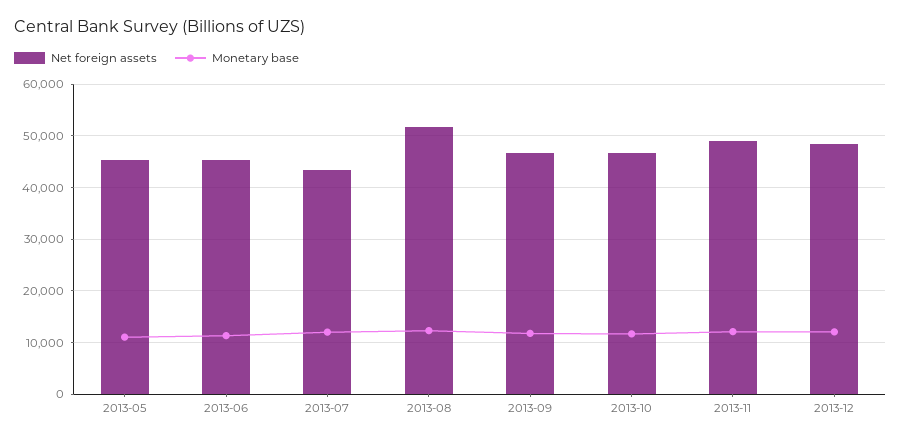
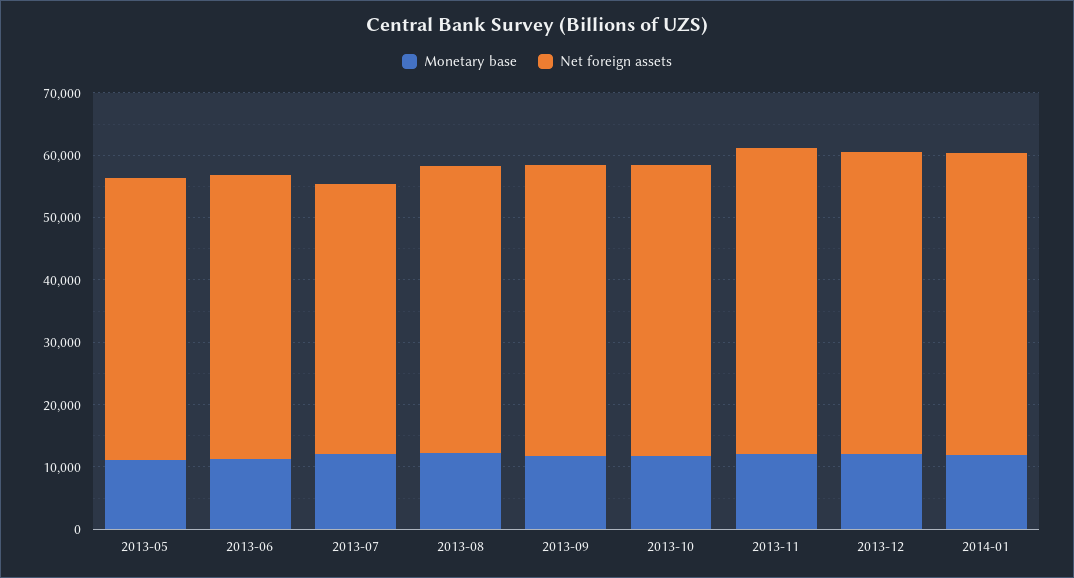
Net foreign assets, 2013-08: 52000 -> 46000
Monetary base, 2014-01: none -> 12000
Net foreign assets, 2014-01: none -> 48000

